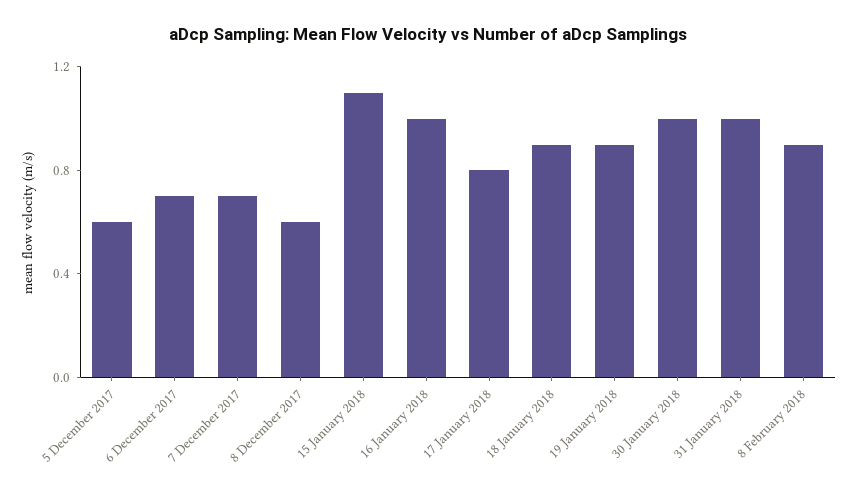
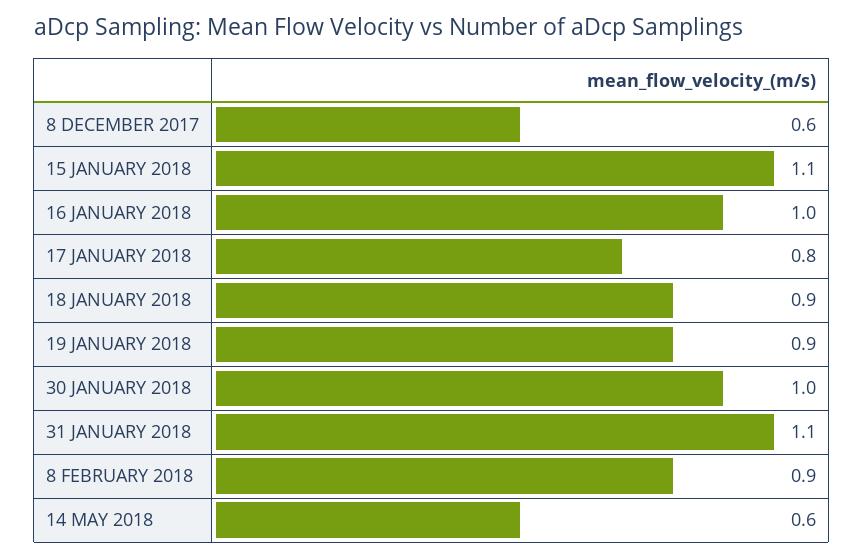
5 December 2017: 0.6 -> none
6 December 2017: 0.7 -> none
7 December 2017: 0.7 -> none
31 January 2018: 1 -> 1.1
14 MAY 2018: none -> 0.6

